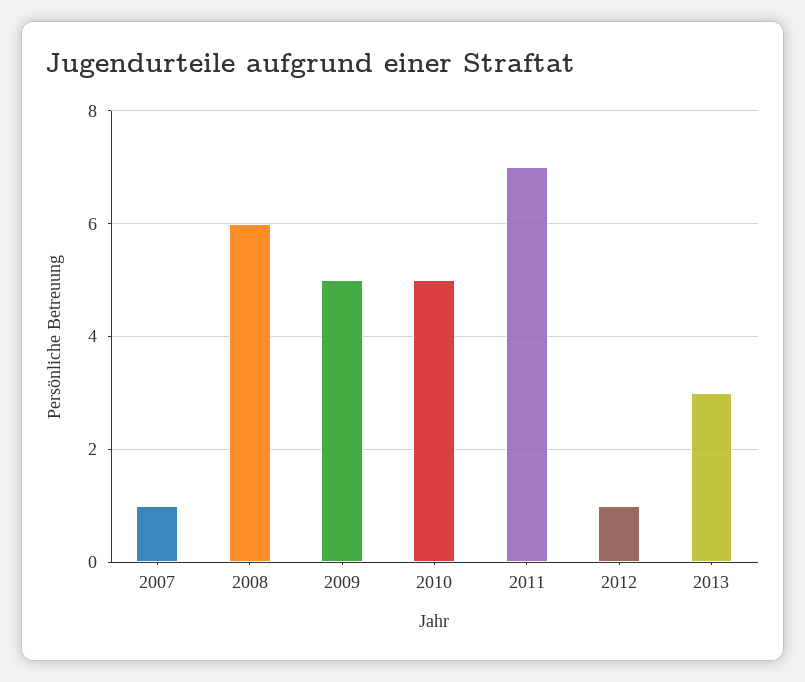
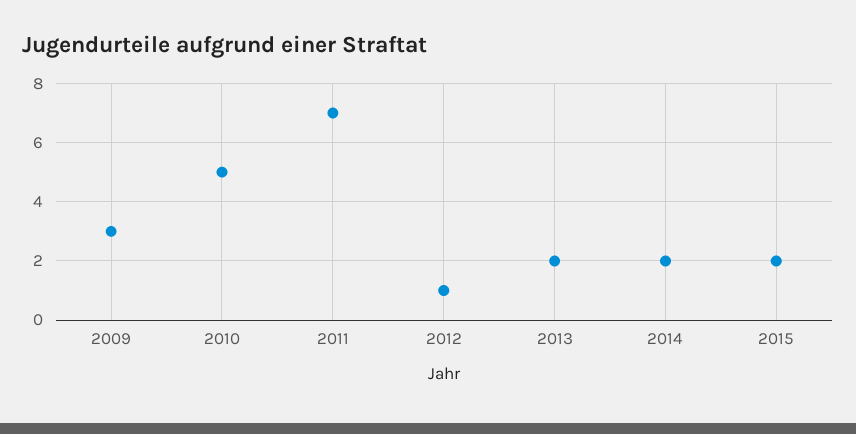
2007: 1 -> none
2008: 6 -> none
2009: 5 -> 3
2013: 3 -> 2
2014: none -> 2
2015: none -> 2

